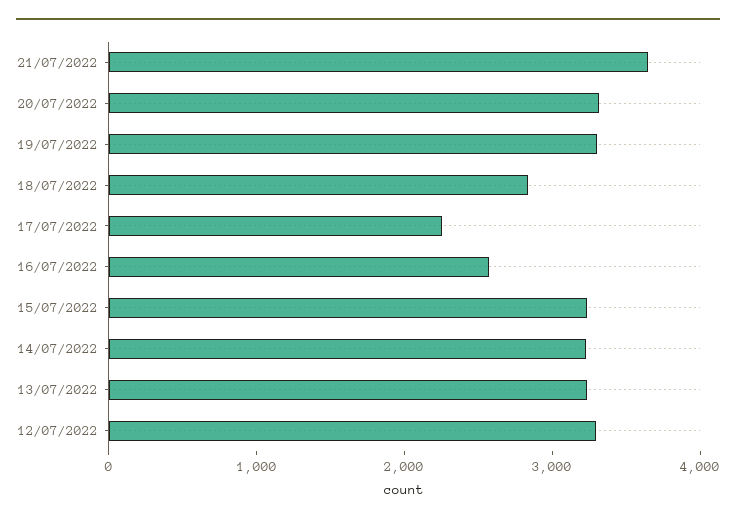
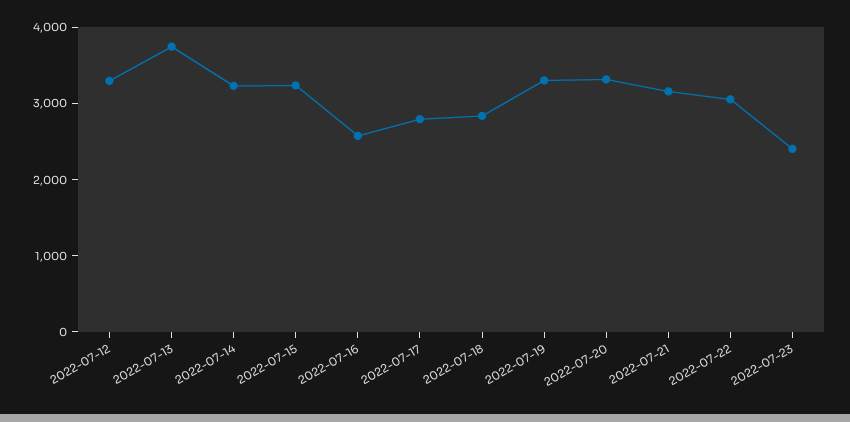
21/07/2022: 3600 -> 3200
17/07/2022: 2200 -> 2800
13/07/2022: 3200 -> 3800
2022-07-22: none -> 3000
2022-07-23: none -> 2400

